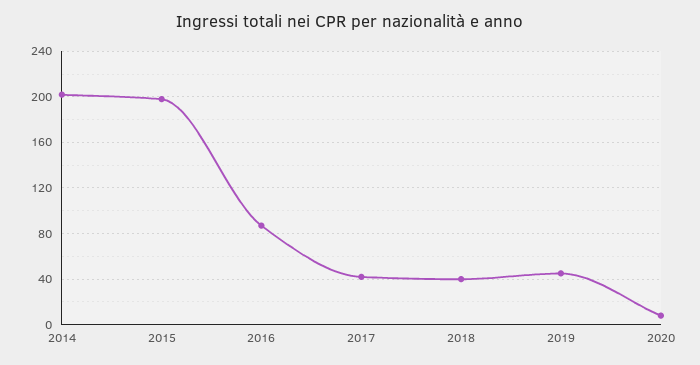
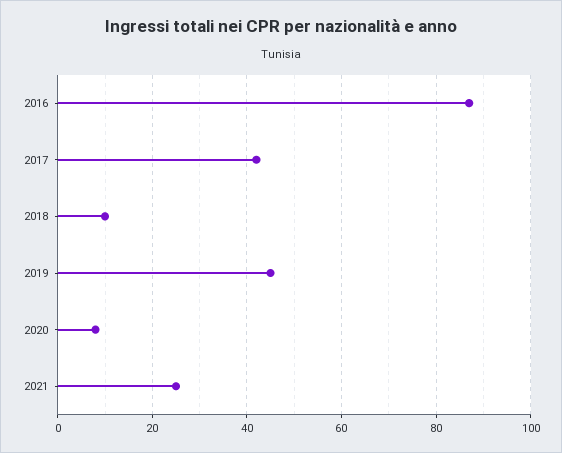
2014: 200 -> none
2015: 200 -> none
2018: 40 -> 10
2021: none -> 25

